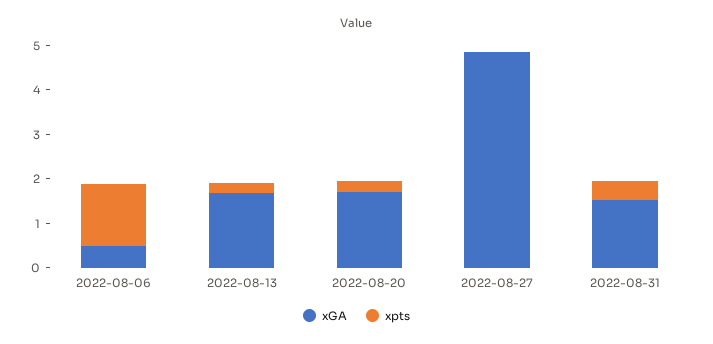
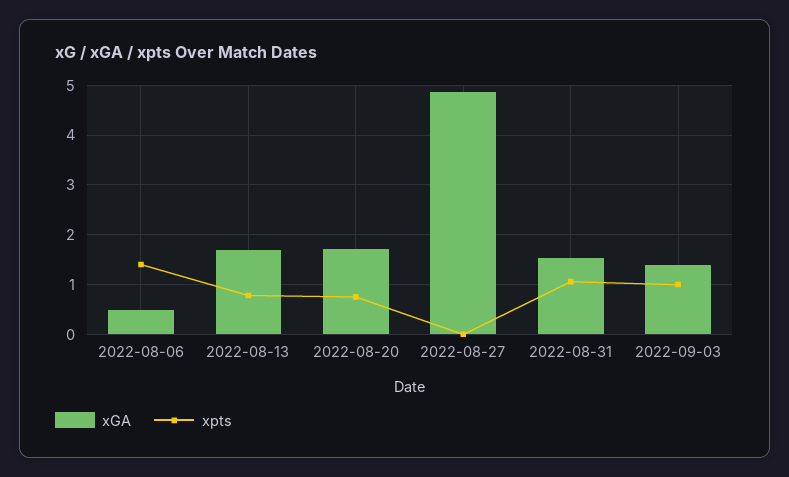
xpts, 2022-08-13: 0.2 -> 0.8
xpts, 2022-08-20: 0.2 -> 0.8
xpts, 2022-08-31: 0.4 -> 1
xGA, 2022-09-03: none -> 1.4
xpts, 2022-09-03: none -> 1

